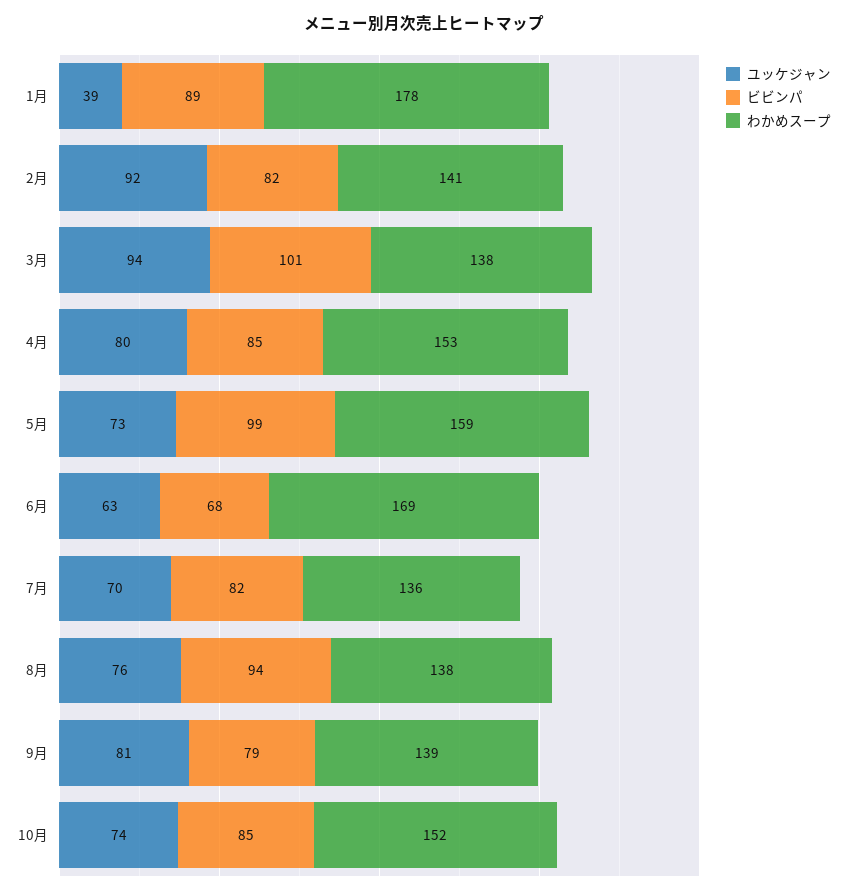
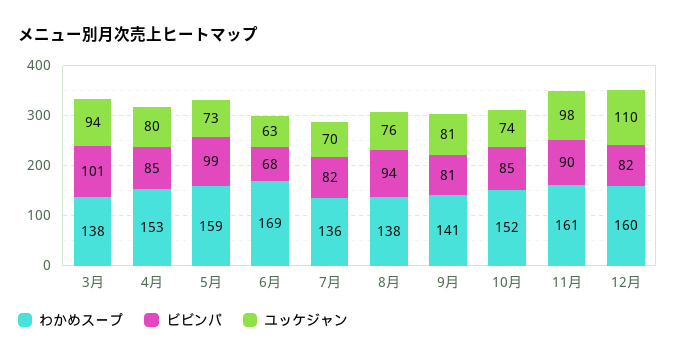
ユッケジャン, 1月: 39 -> none
ビビンパ, 1月: 89 -> none
わかめスープ, 1月: 178 -> none
ユッケジャン, 2月: 92 -> none
ビビンパ, 2月: 82 -> none
わかめスープ, 2月: 141 -> none
ビビンパ, 9月: 79 -> 81
わかめスープ, 9月: 139 -> 141
わかめスープ, 11月: none -> 161
ビビンパ, 11月: none -> 90
ユッケジャン, 11月: none -> 98
わかめスープ, 12月: none -> 160
ビビンパ, 12月: none -> 82
ユッケジャン, 12月: none -> 110

